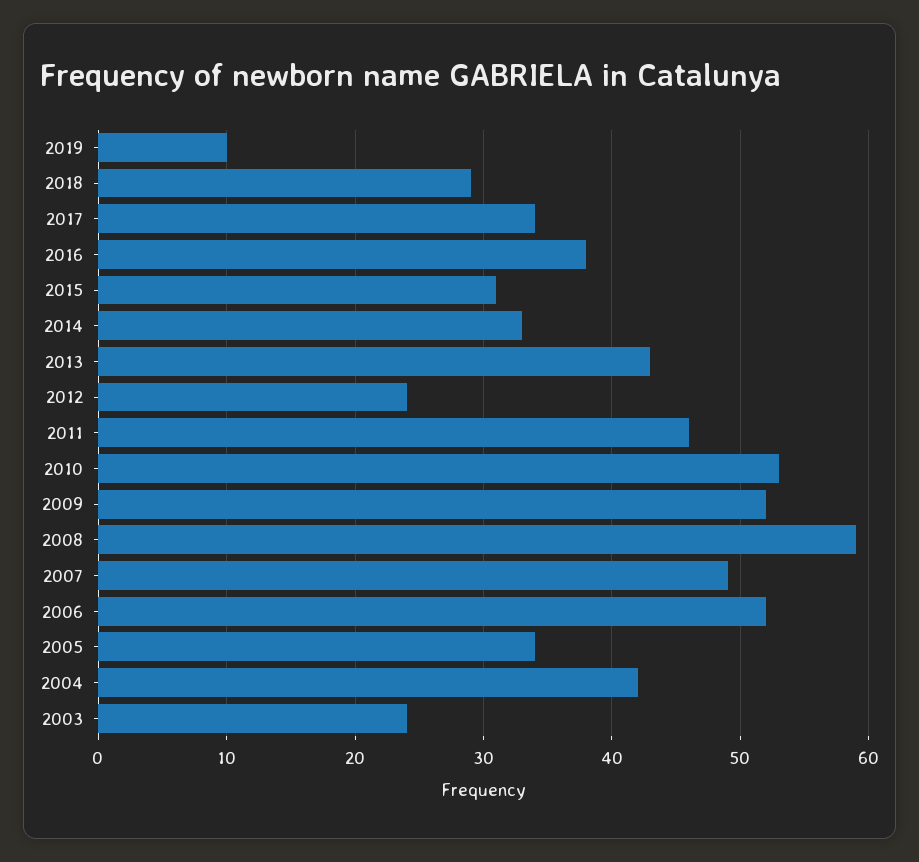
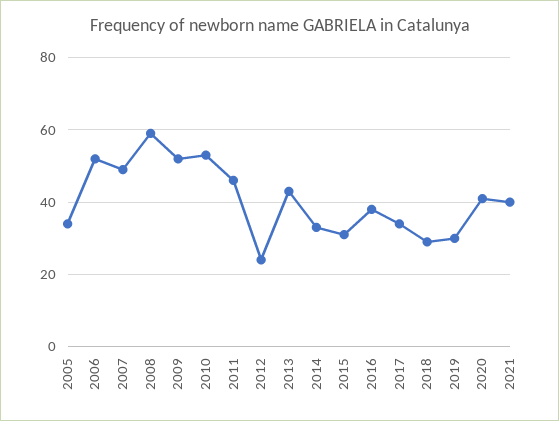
2019: 10 -> 30
2004: 42 -> none
2003: 24 -> none
2020: none -> 40
2021: none -> 40

